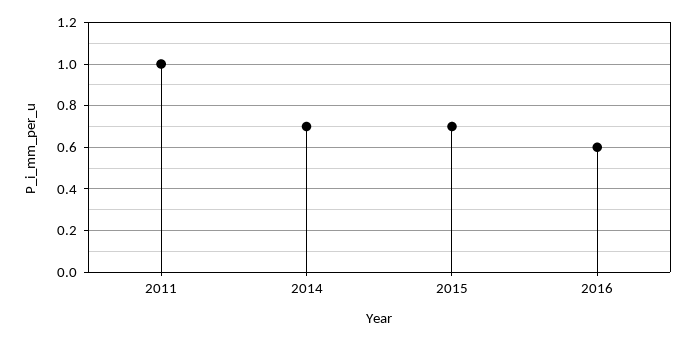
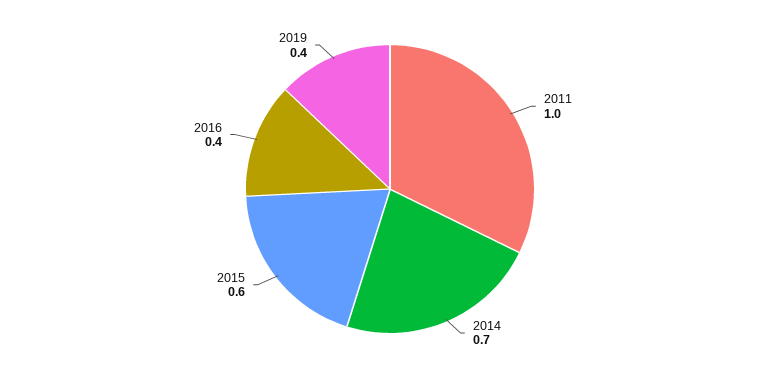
2015: 0.7 -> 0.6
2016: 0.6 -> 0.4
2019: none -> 0.4

